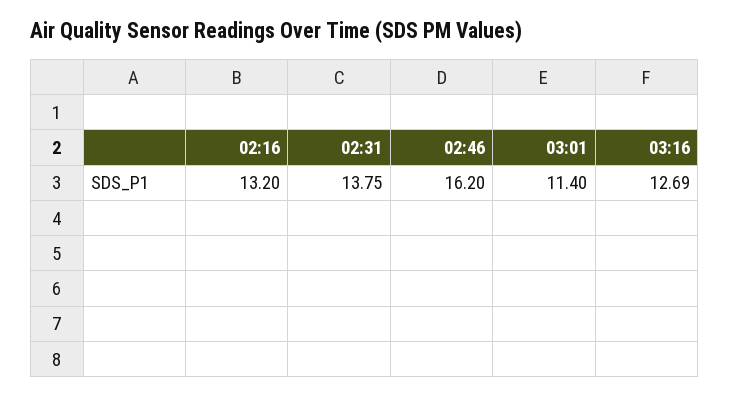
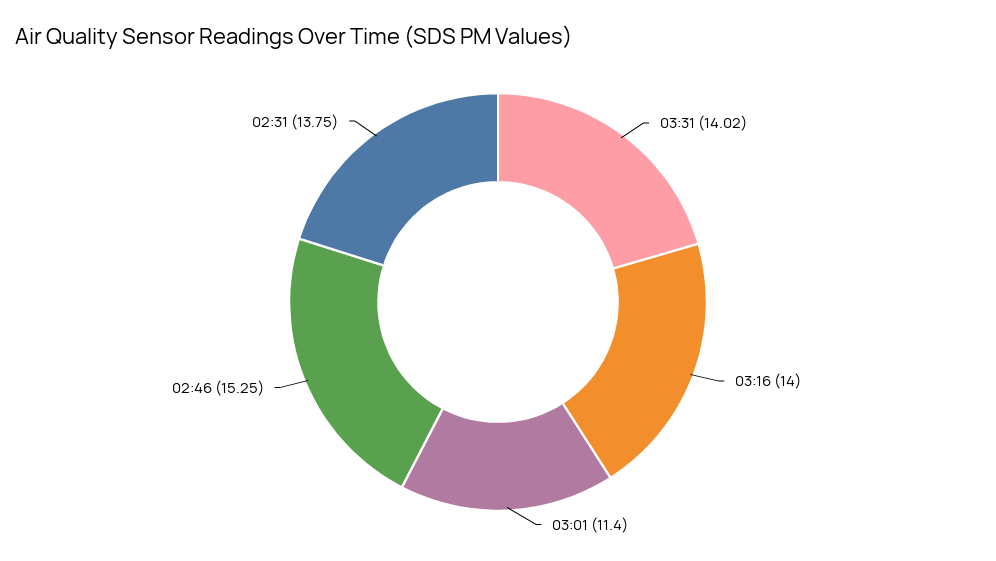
02:16: 13.2 -> none
02:46: 16.2 -> 15.25
03:16: 12.69 -> 14
03:31: none -> 14.02

